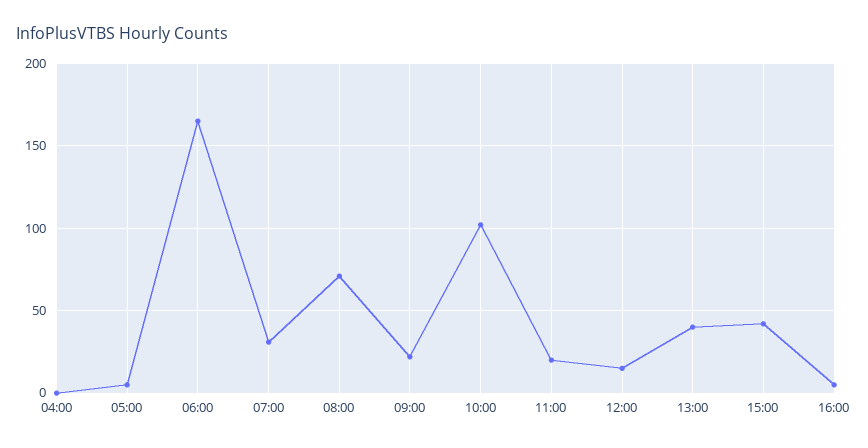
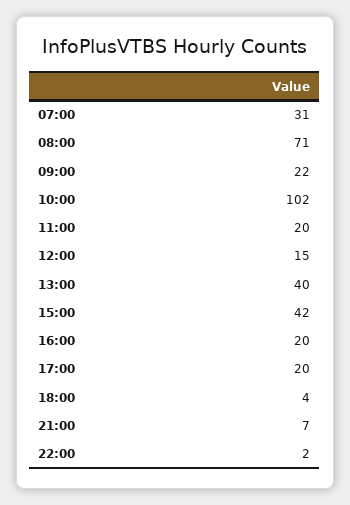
04:00: 0 -> none
05:00: 5 -> none
06:00: 165 -> none
16:00: 5 -> 20
17:00: none -> 20
18:00: none -> 4
21:00: none -> 7
22:00: none -> 2

